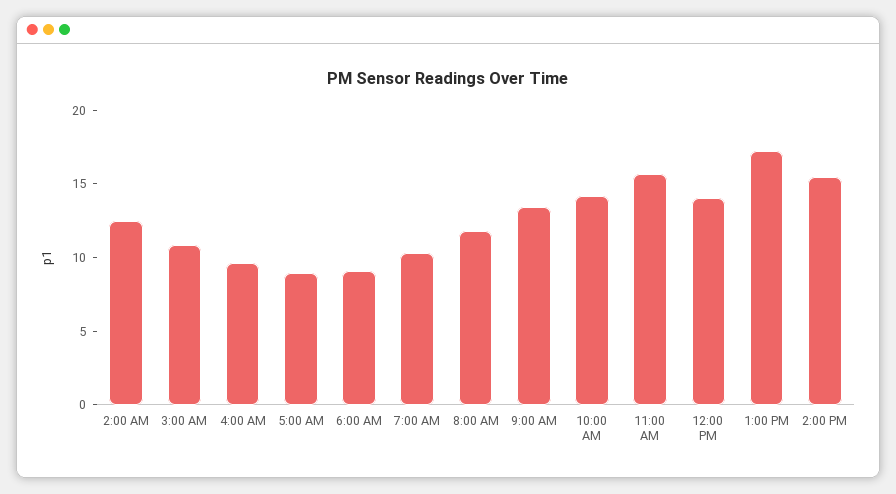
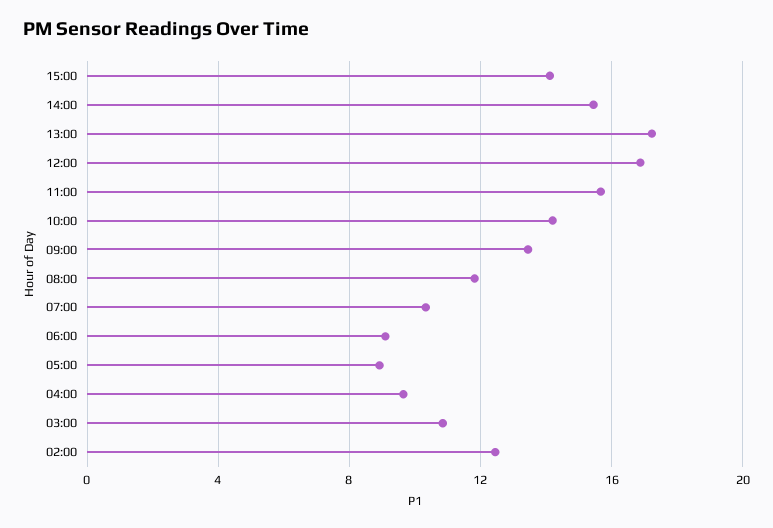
12:00 PM: 14 -> 17
15:00: none -> 14

